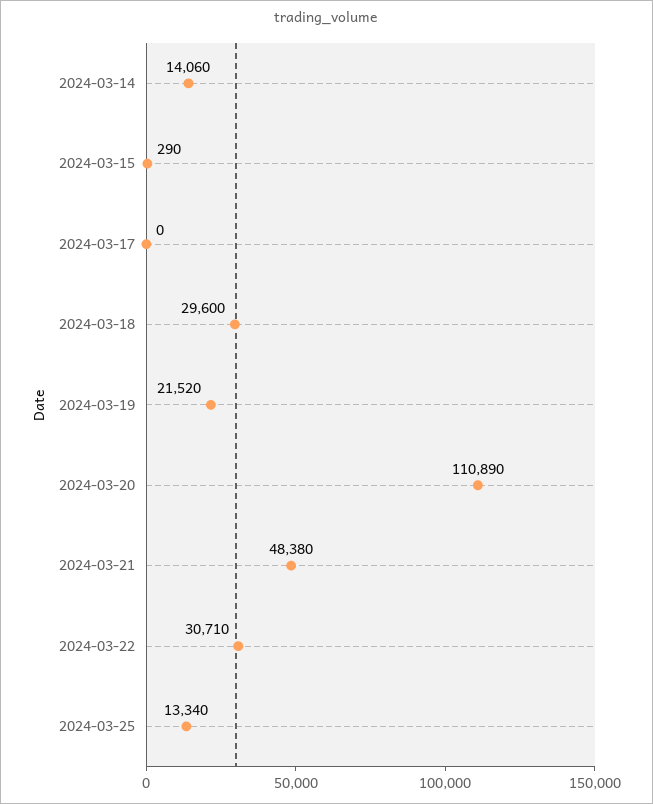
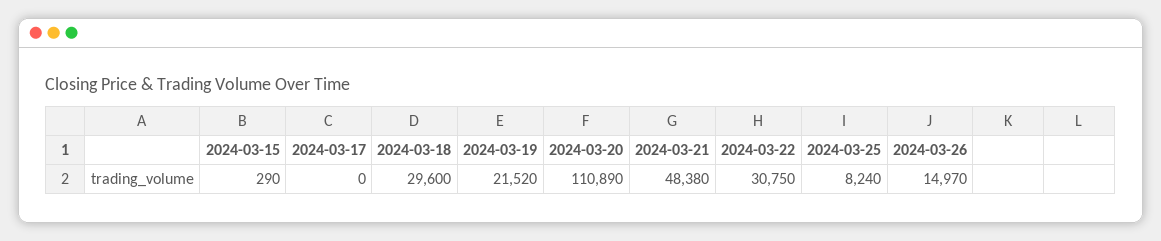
2024-03-14: 14060 -> none
2024-03-22: 30710 -> 30750
2024-03-25: 13340 -> 8240
2024-03-26: none -> 14970

